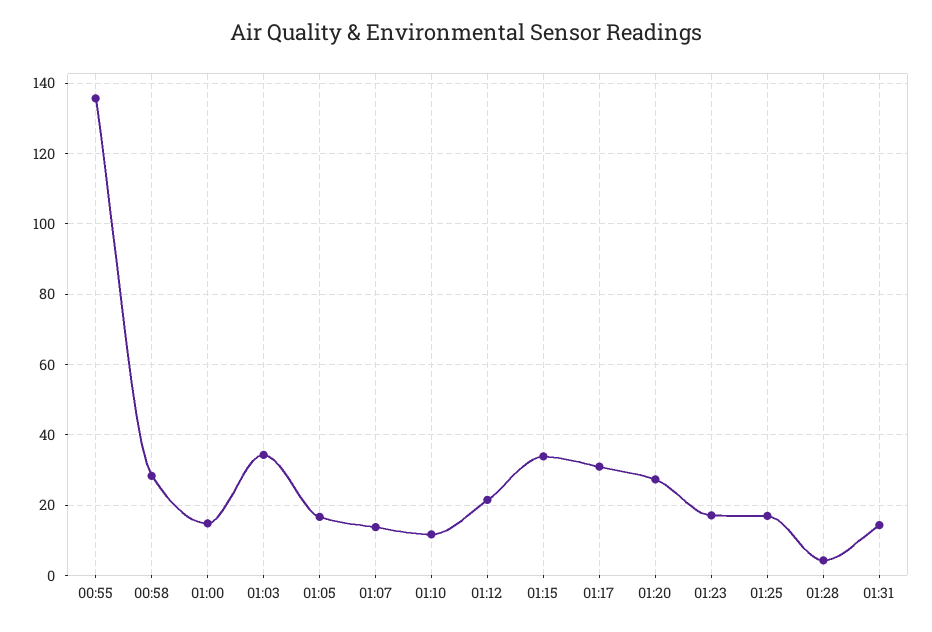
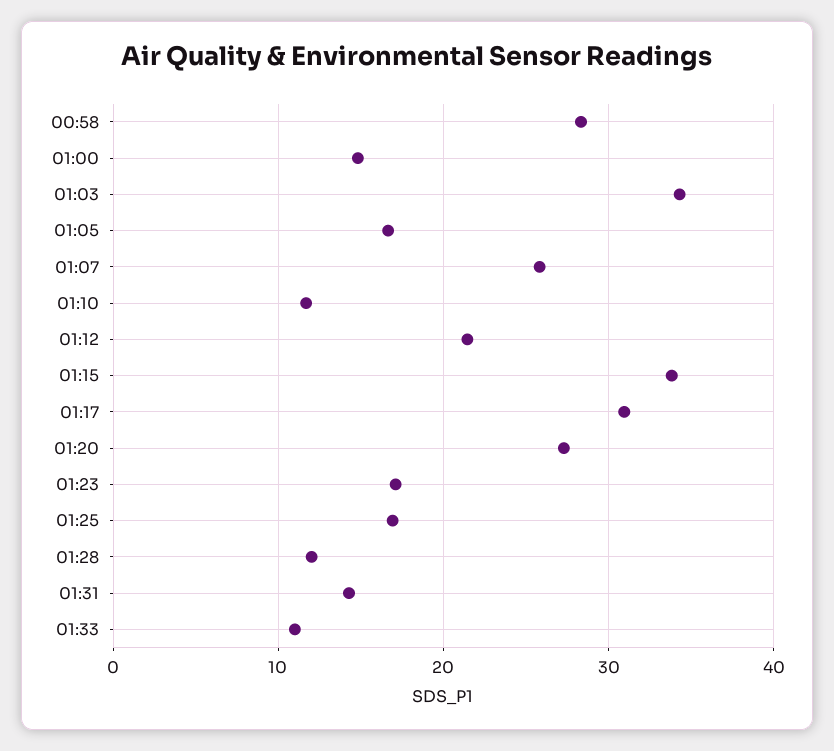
00:55: 136 -> none
01:07: 14 -> 26
01:28: 4 -> 12
01:33: none -> 11

